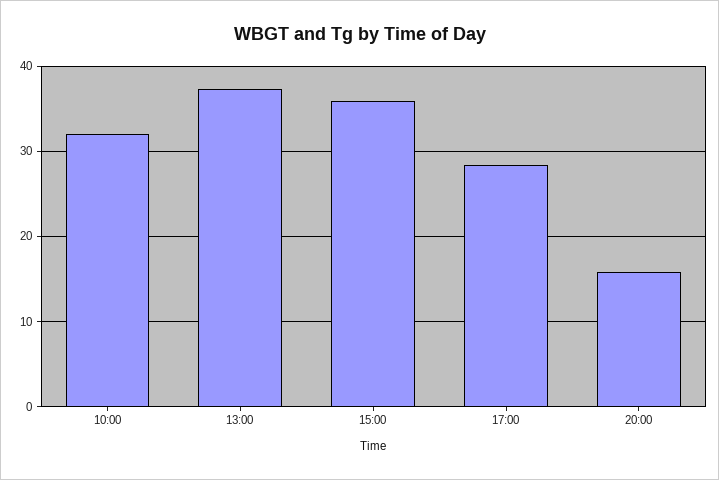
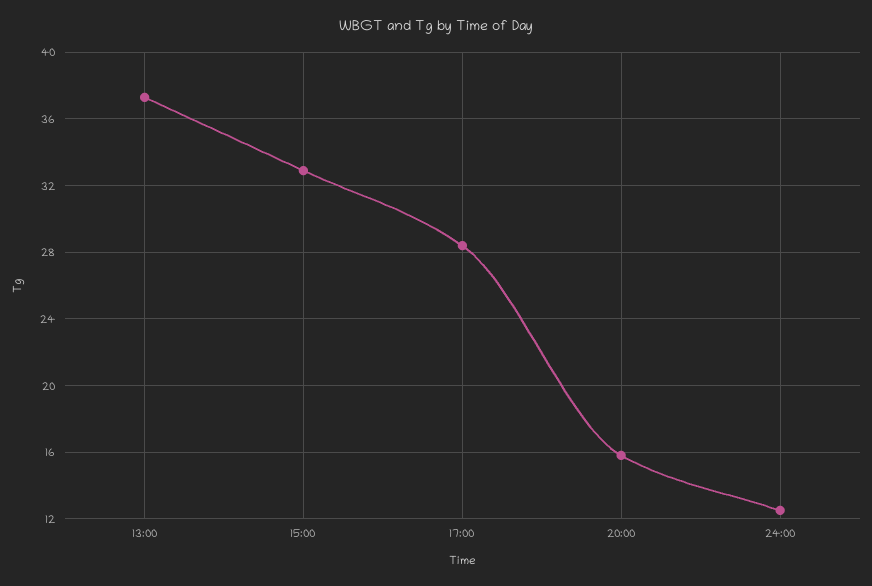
10:00: 32 -> none
15:00: 36 -> 33
24:00: none -> 12.5

